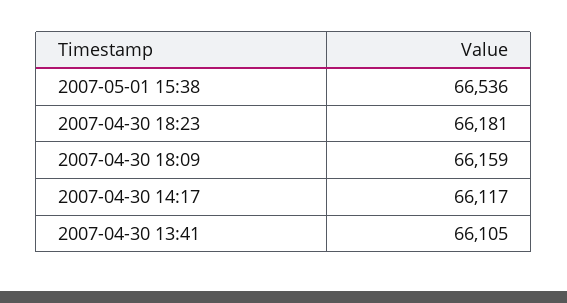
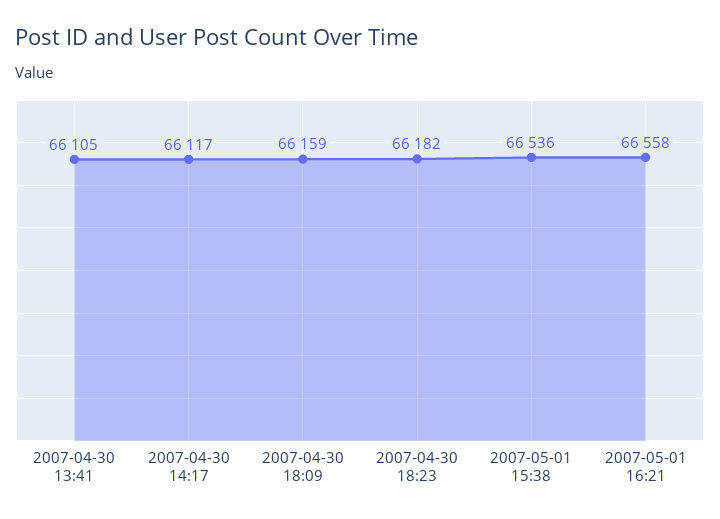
2007-04-30 18:23: 66181 -> 66182
2007-05-01 16:21: none -> 66558

